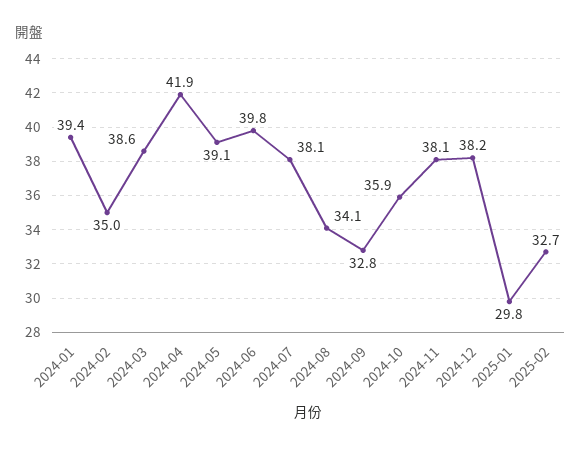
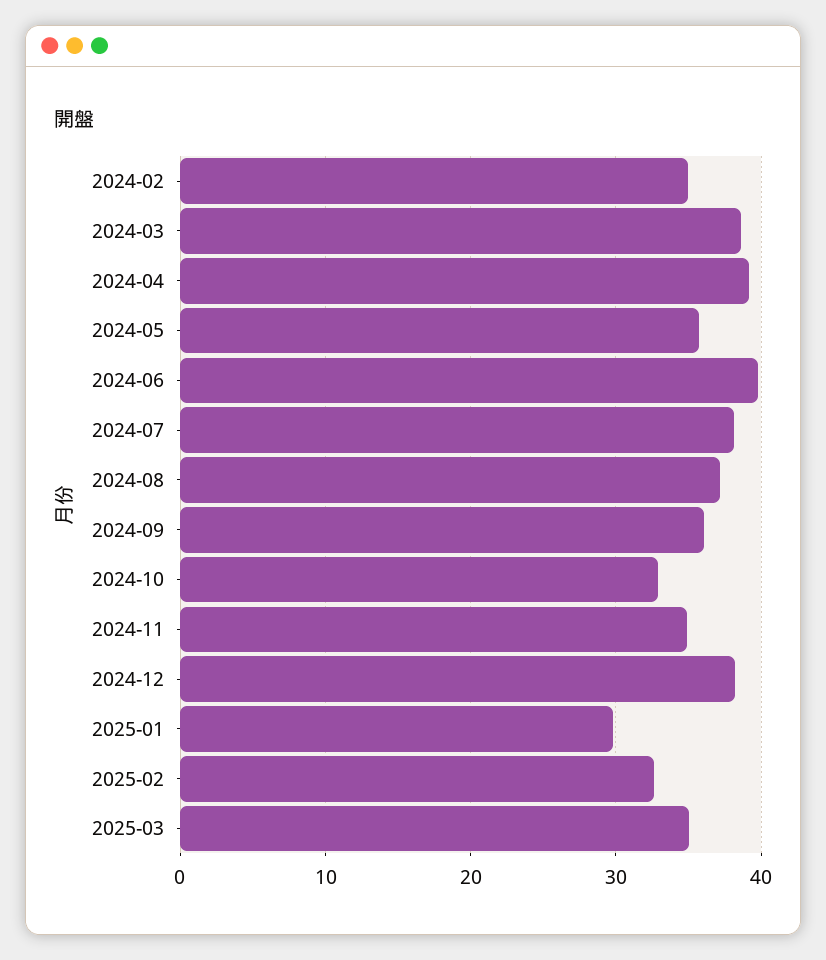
2024-01: 39.4 -> none
2024-04: 41.9 -> 39
2024-05: 39.1 -> 36
2024-08: 34.1 -> 37
2024-09: 32.8 -> 36
2024-10: 35.9 -> 33
2024-11: 38.1 -> 35
2025-03: none -> 35

